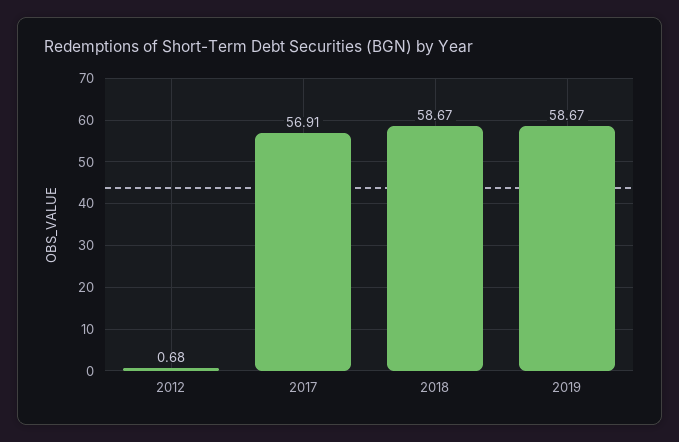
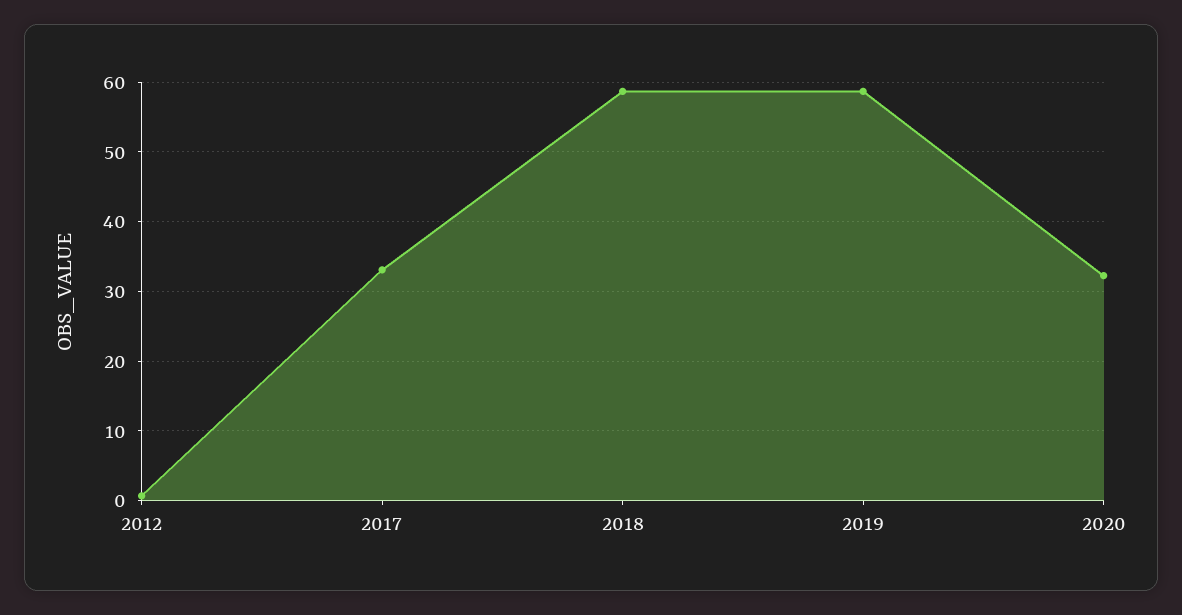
2017: 56.91 -> 33
2020: none -> 32

